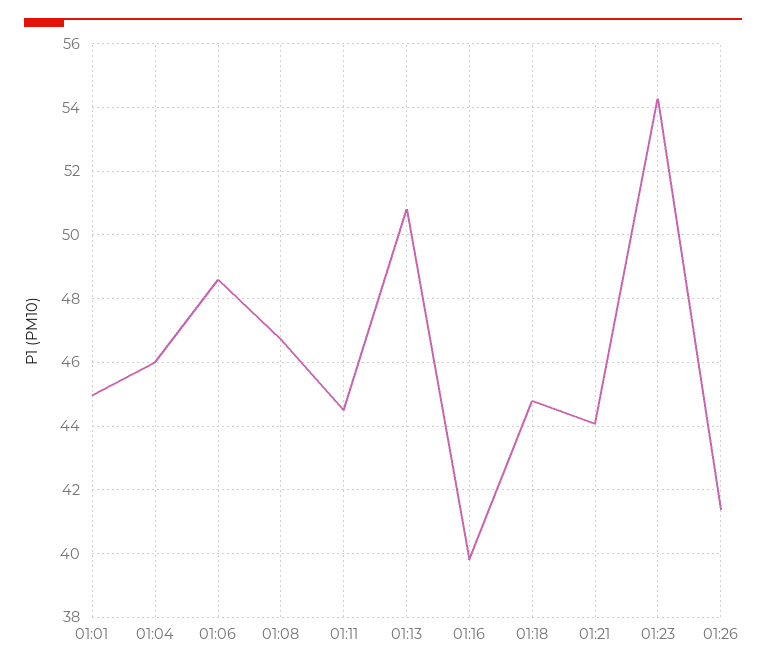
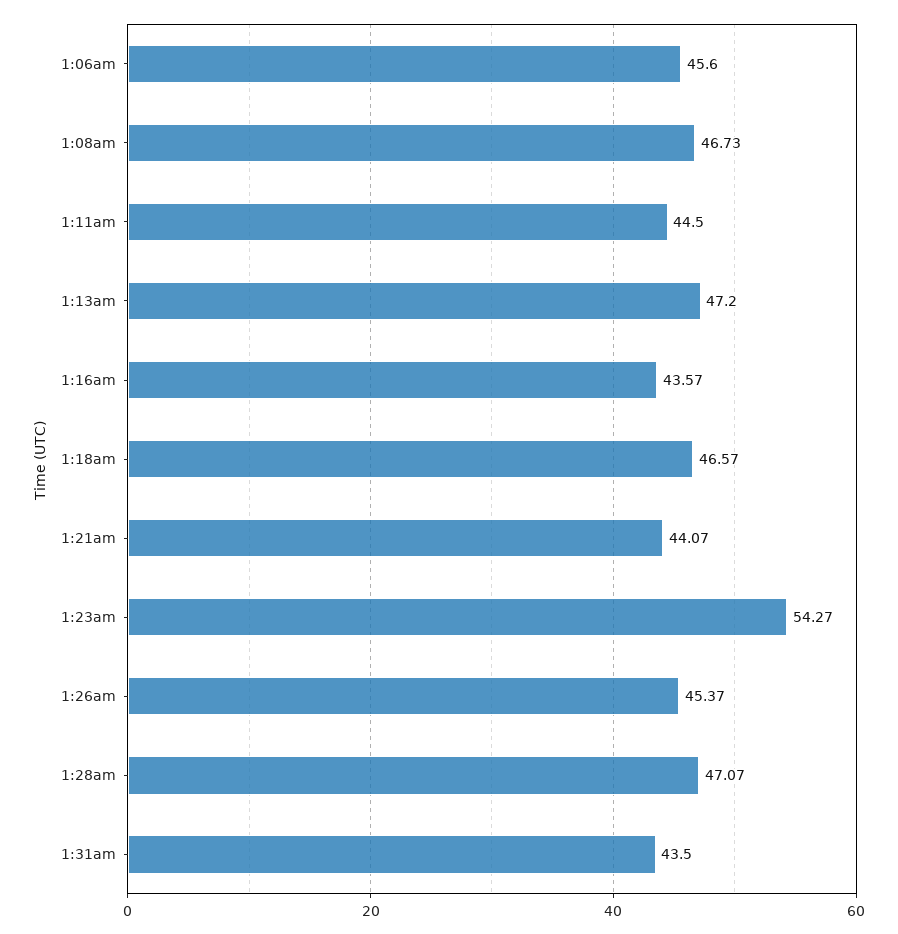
01:01: 45 -> none
01:04: 46 -> none
01:06: 48.6 -> 45.6
01:13: 50.8 -> 47.2
01:16: 39.8 -> 43.57
01:18: 44.8 -> 46.57
01:26: 41.4 -> 45.37
1:28am: none -> 47.07
1:31am: none -> 43.5

